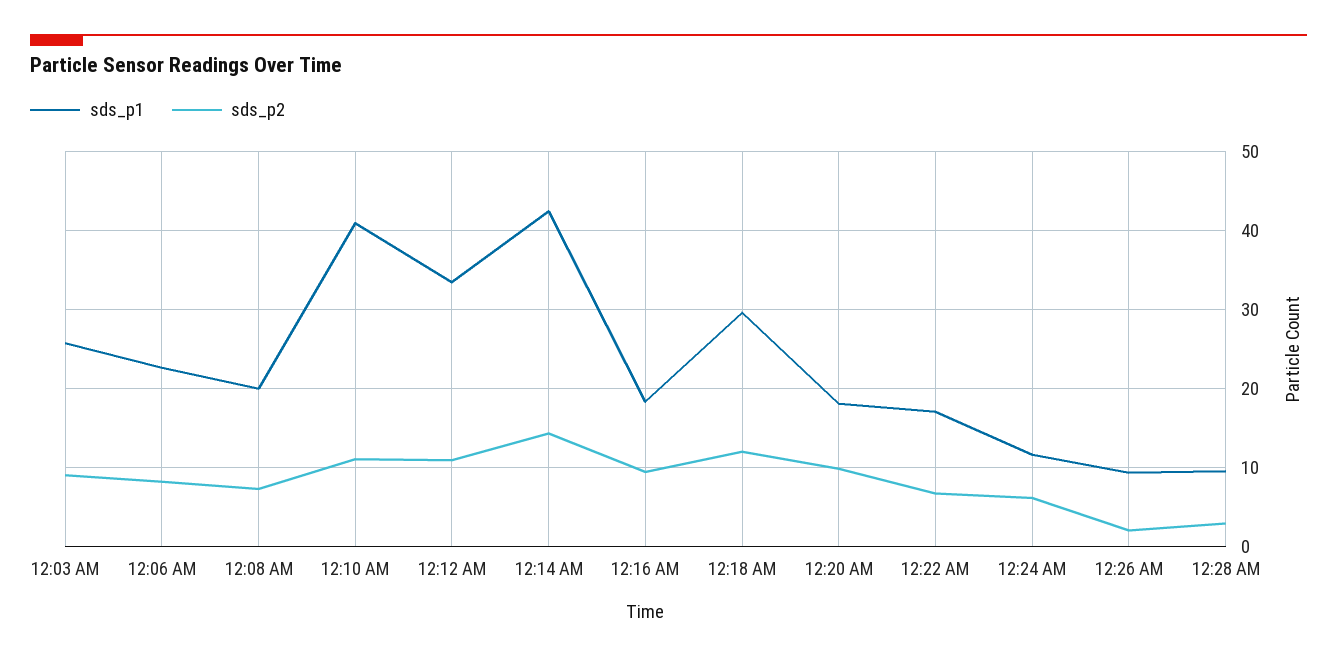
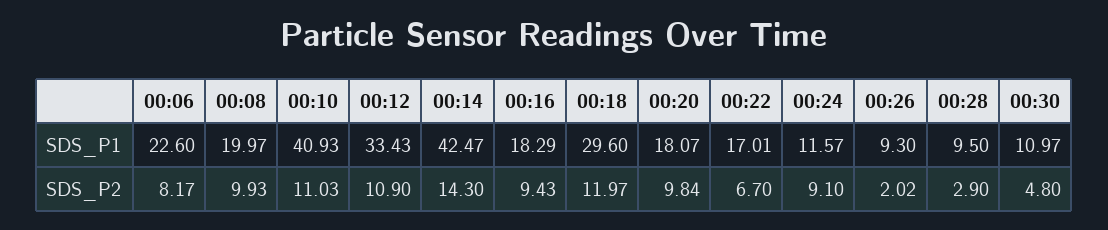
sds_p1, 12:03 AM: 26 -> none
sds_p2, 12:03 AM: 9 -> none
sds_p2, 12:08 AM: 7 -> 9.93
sds_p2, 12:24 AM: 6 -> 9.1
sds_p1, 00:30: none -> 10.97
sds_p2, 00:30: none -> 4.8

